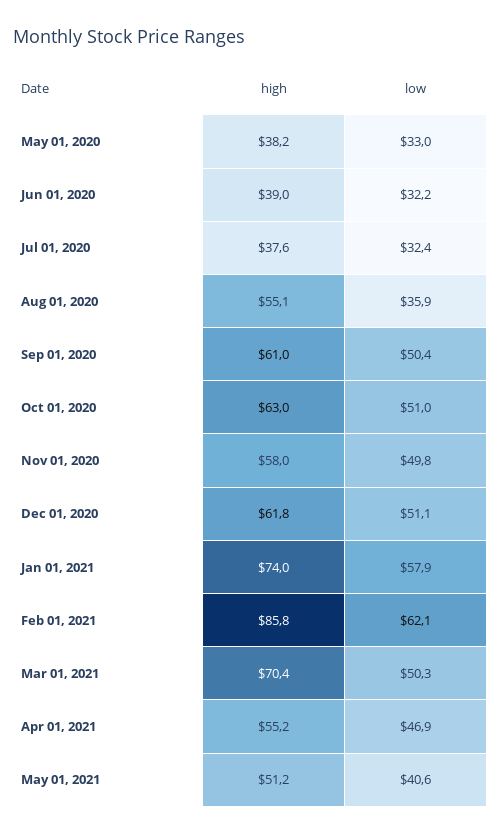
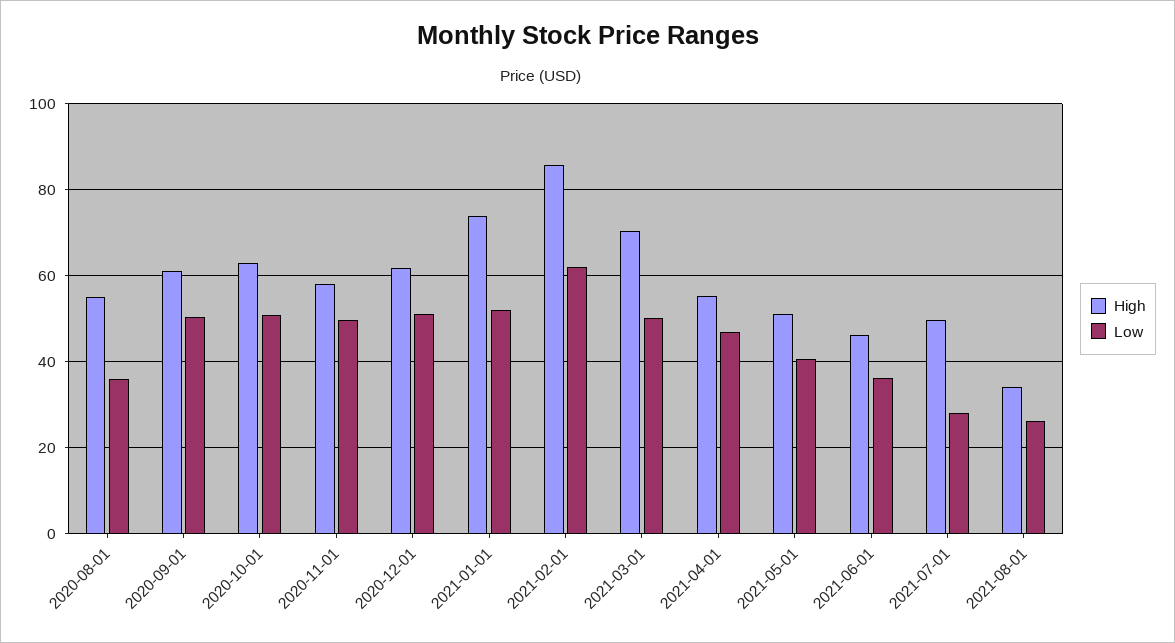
high, May 01, 2020: 38.2 -> none
low, May 01, 2020: 33 -> none
high, Jun 01, 2020: 39 -> none
low, Jun 01, 2020: 32.2 -> none
high, Jul 01, 2020: 37.6 -> none
low, Jul 01, 2020: 32.4 -> none
low, Jan 01, 2021: 57.9 -> 52
high, 2021-06-01: none -> 46
low, 2021-06-01: none -> 36
high, 2021-07-01: none -> 50
low, 2021-07-01: none -> 28
high, 2021-08-01: none -> 34
low, 2021-08-01: none -> 26

